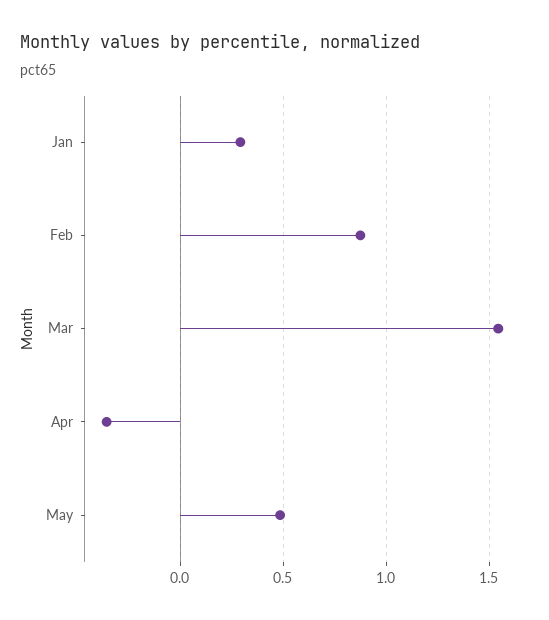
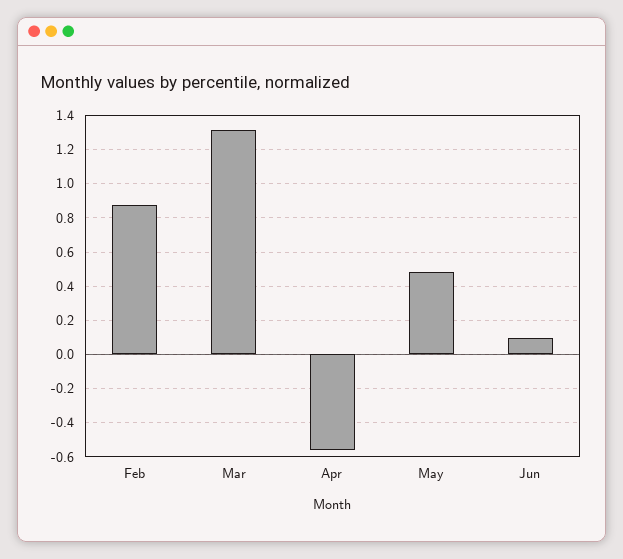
Jan: 0.3 -> none
Mar: 1.55 -> 1.3
Apr: -0.35 -> -0.55
Jun: none -> 0.1

